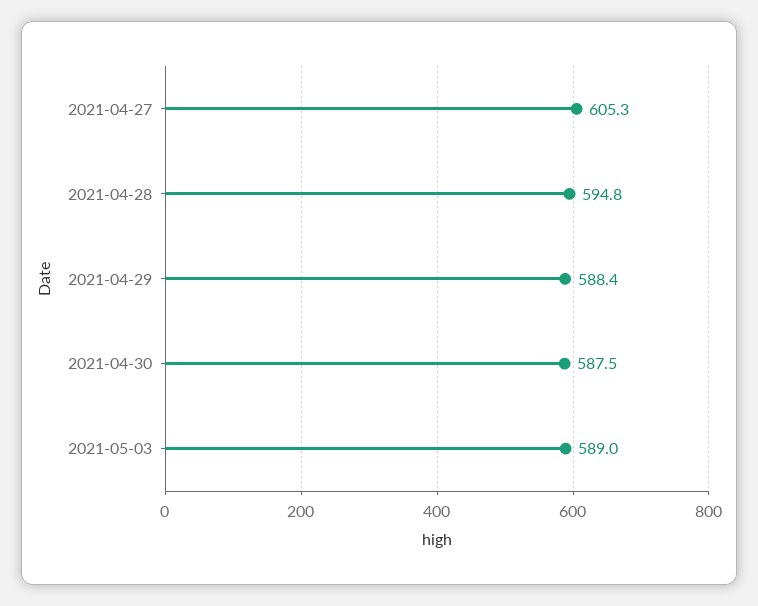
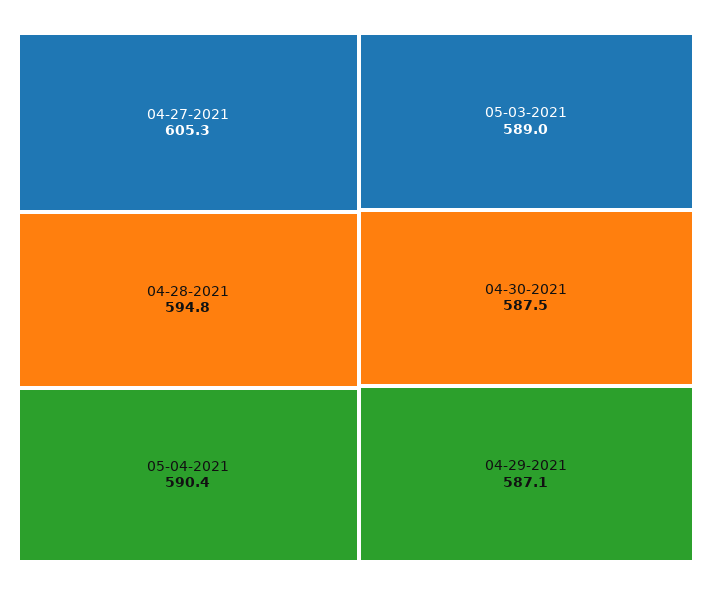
2021-04-29: 588.4 -> 587.1
05-04-2021: none -> 590.4

